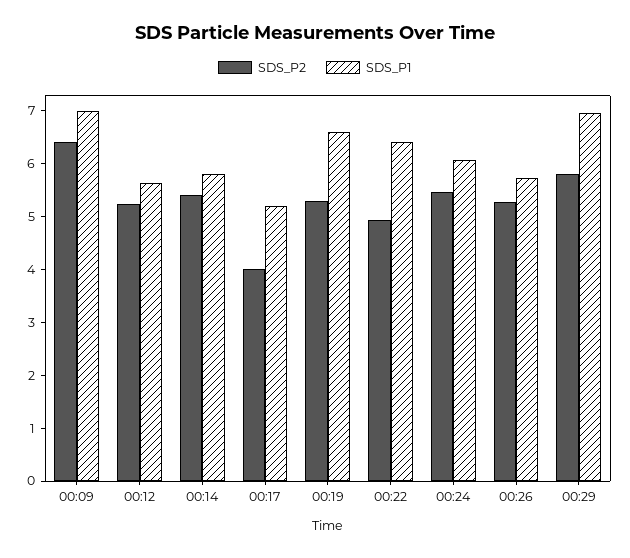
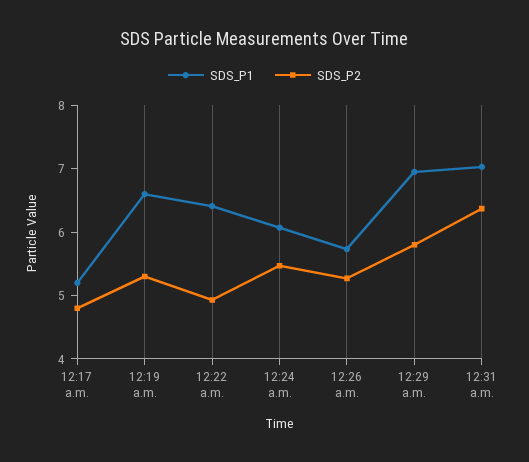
SDS_P2, 00:09: 6.4 -> none
SDS_P1, 00:09: 7 -> none
SDS_P2, 00:12: 5.2 -> none
SDS_P1, 00:12: 5.6 -> none
SDS_P2, 00:14: 5.4 -> none
SDS_P1, 00:14: 5.8 -> none
SDS_P2, 00:17: 4 -> 4.8
SDS_P1, 12:31 a.m.: none -> 7
SDS_P2, 12:31 a.m.: none -> 6.4

